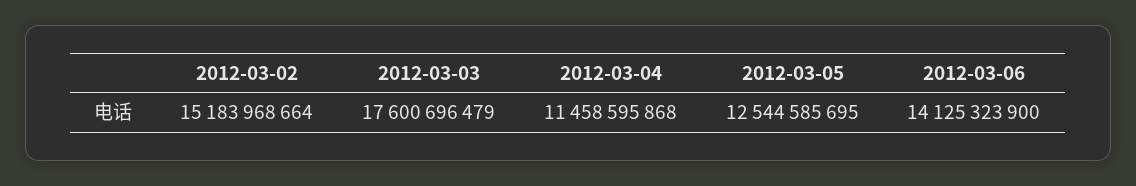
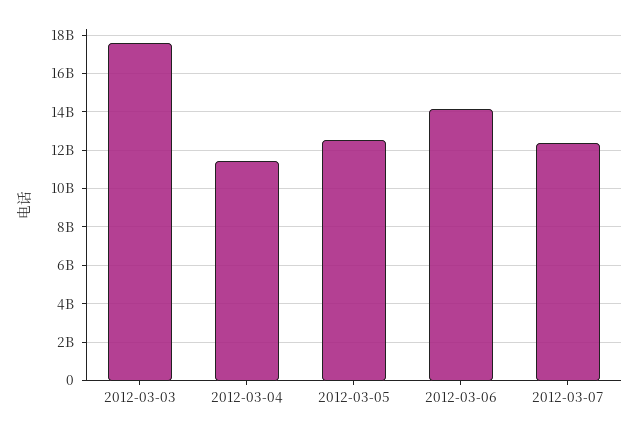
2012-03-02: 15183968664 -> none
2012-03-07: none -> 12500000000

